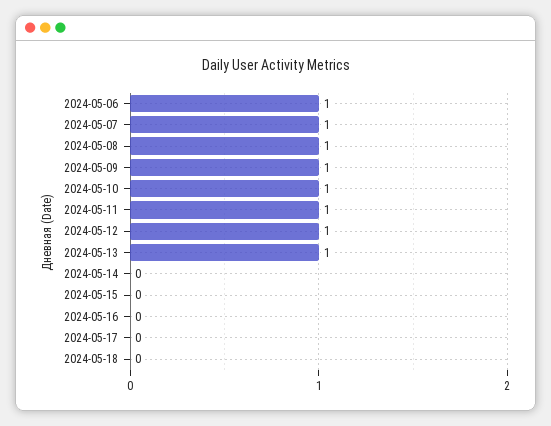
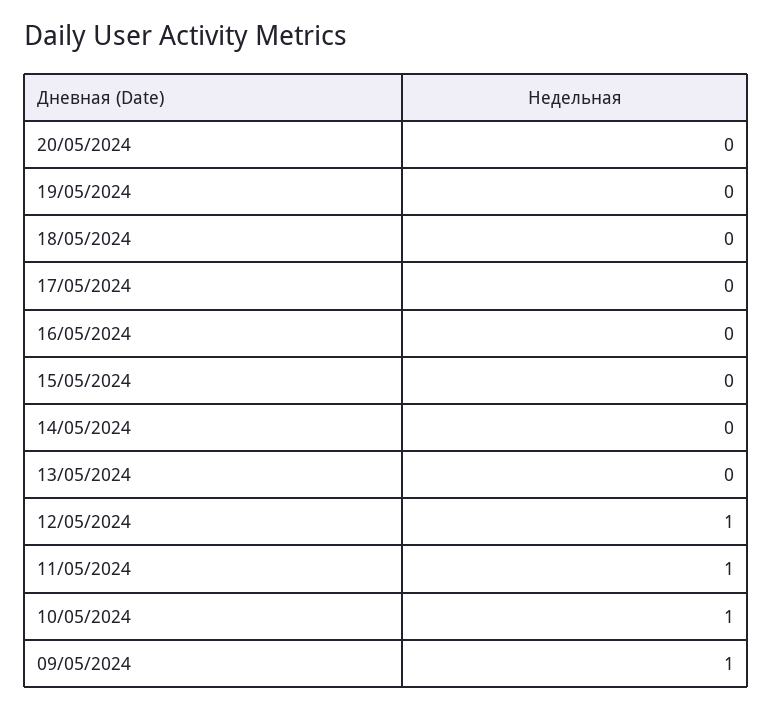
2024-05-06: 1 -> none
2024-05-07: 1 -> none
2024-05-08: 1 -> none
2024-05-13: 1 -> 0
20/05/2024: none -> 0
19/05/2024: none -> 0

